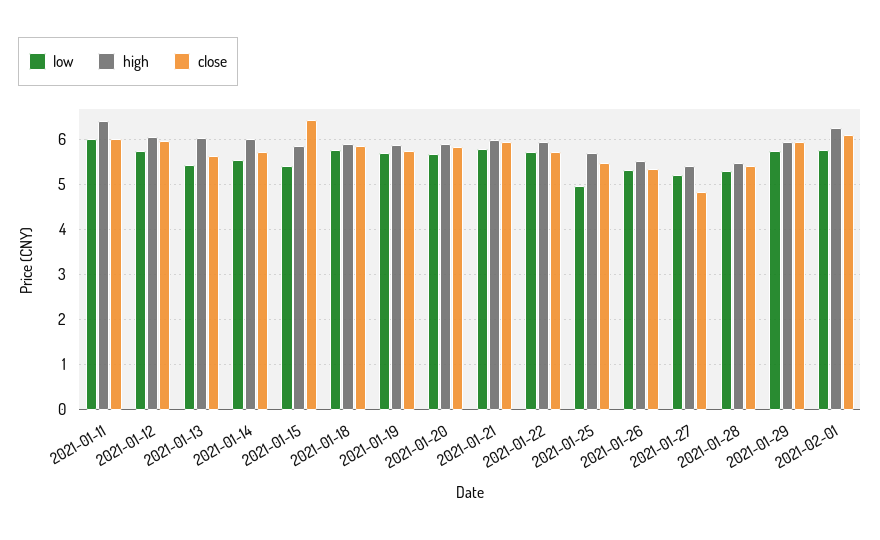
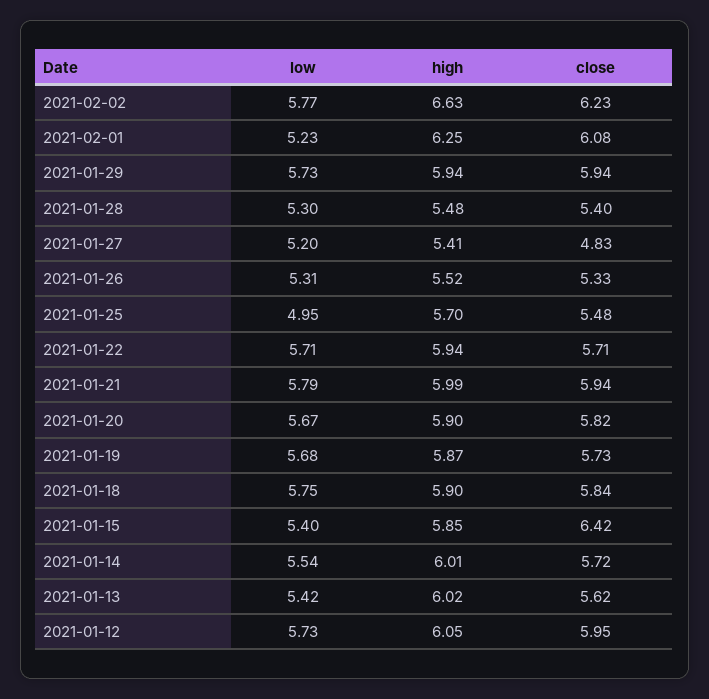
low, 2021-01-11: 6 -> none
high, 2021-01-11: 6.4 -> none
close, 2021-01-11: 6 -> none
low, 2021-02-01: 5.8 -> 5.23
low, 2021-02-02: none -> 5.77
high, 2021-02-02: none -> 6.63
close, 2021-02-02: none -> 6.23

